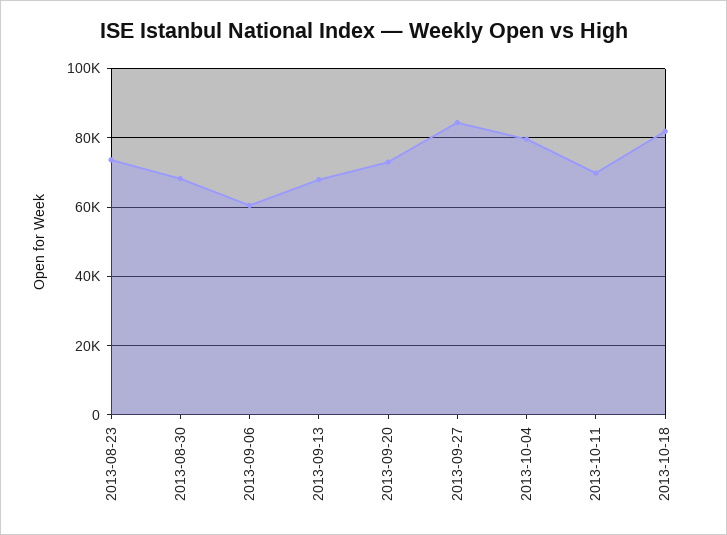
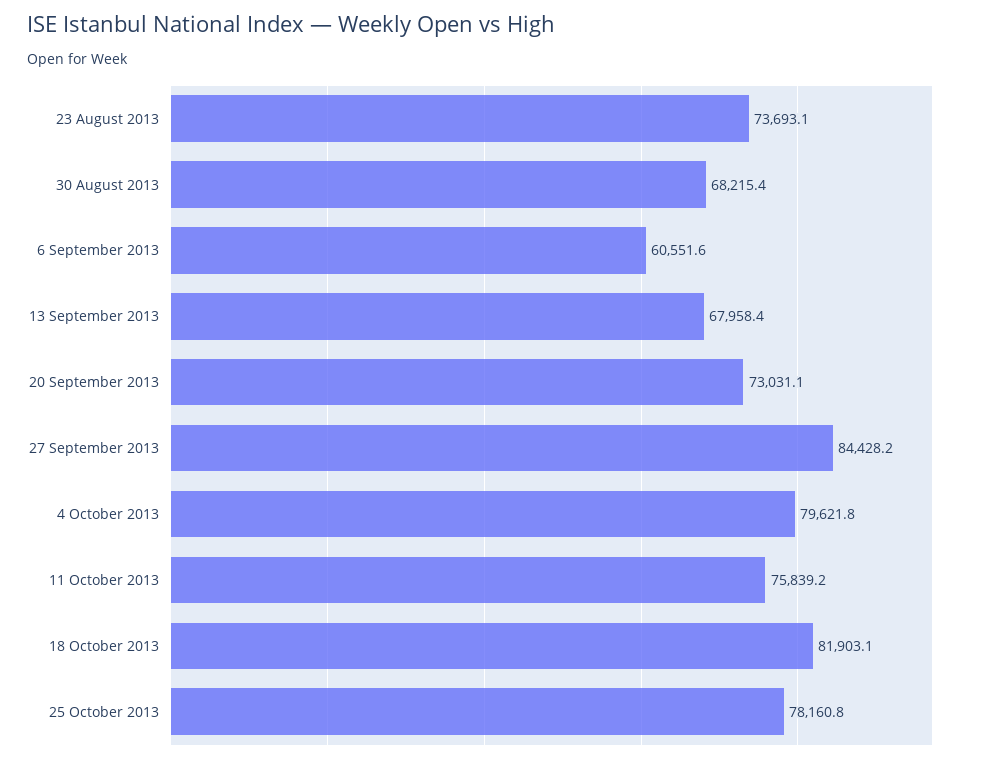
2013-10-11: 70000 -> 75839.2
25 October 2013: none -> 78160.8

